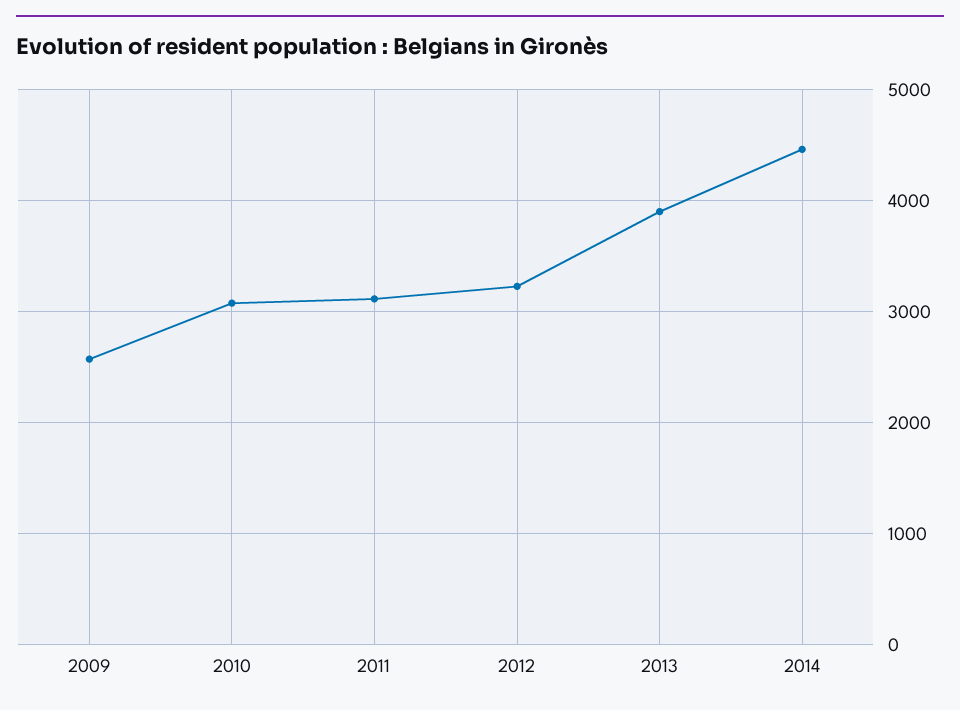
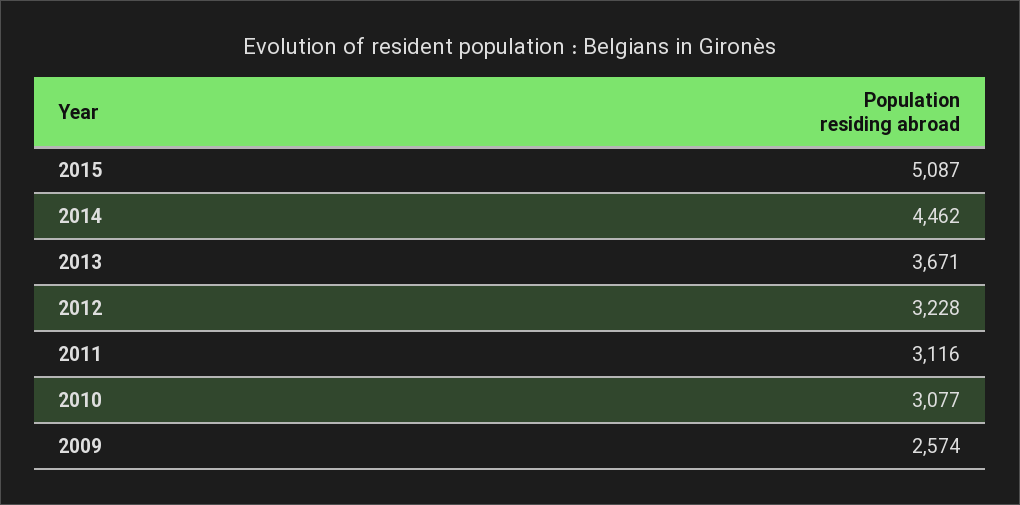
2013: 3900 -> 3671
2015: none -> 5087

